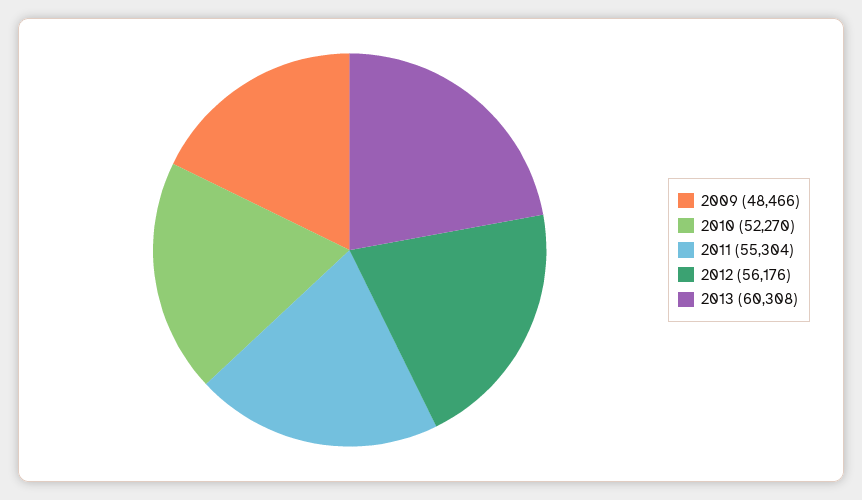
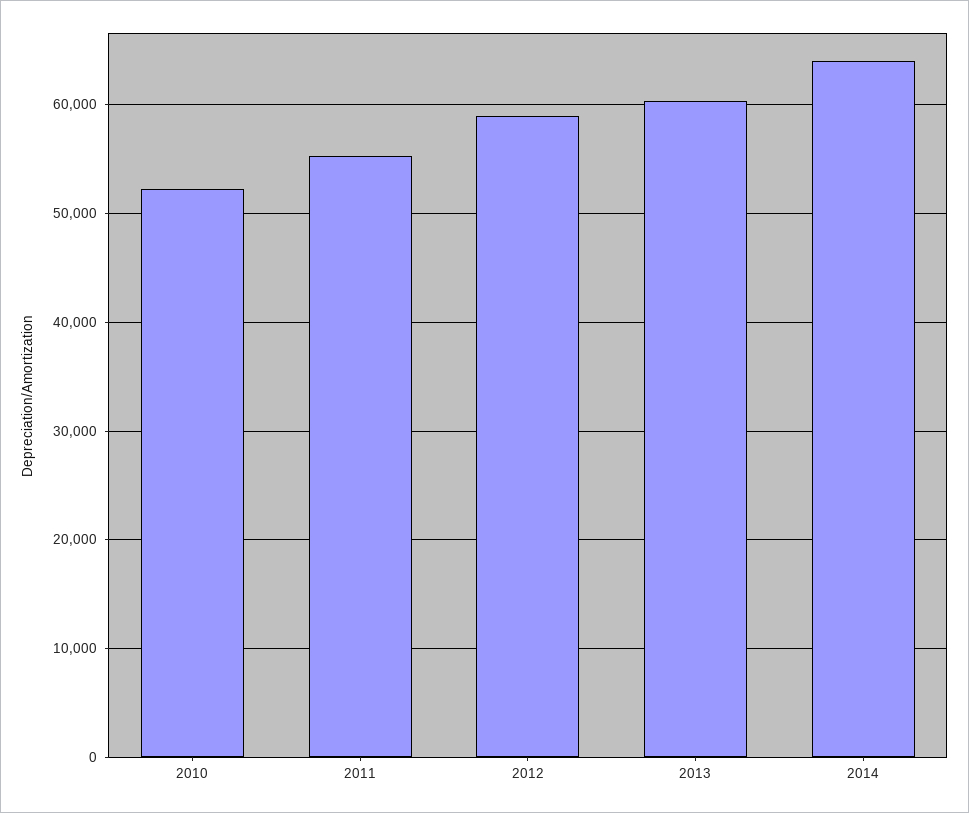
2009: 48466 -> none
2012: 56176 -> 59000
2014: none -> 64000

